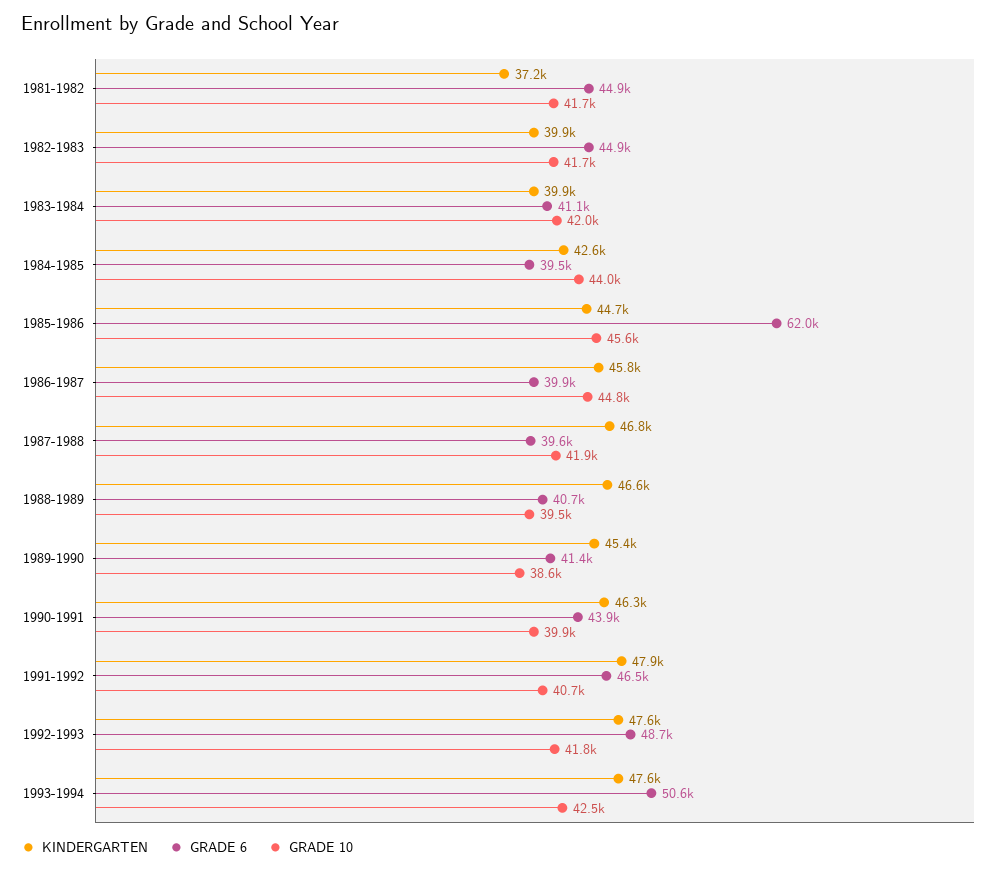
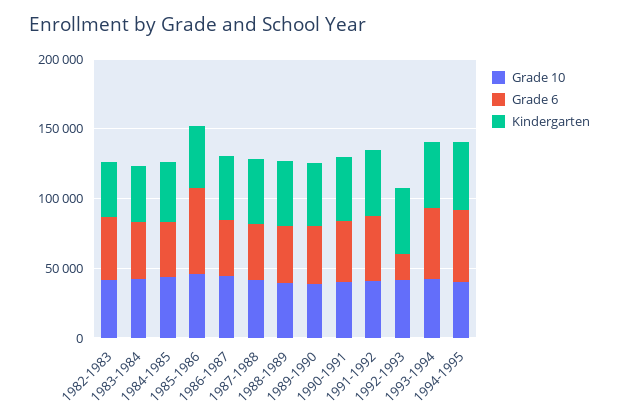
KINDERGARTEN, 1981-1982: 37200 -> none
GRADE 6, 1981-1982: 44900 -> none
GRADE 10, 1981-1982: 41700 -> none
GRADE 6, 1992-1993: 48700 -> 20000
GRADE 10, 1994-1995: none -> 40000
GRADE 6, 1994-1995: none -> 50000
KINDERGARTEN, 1994-1995: none -> 50000

